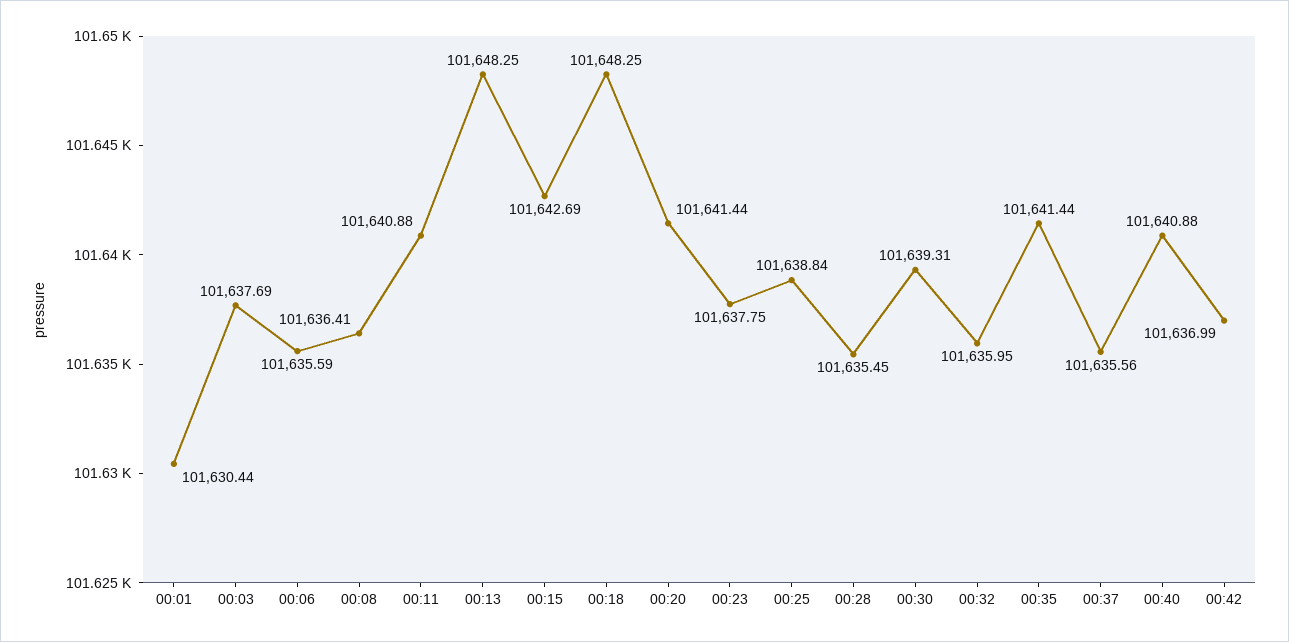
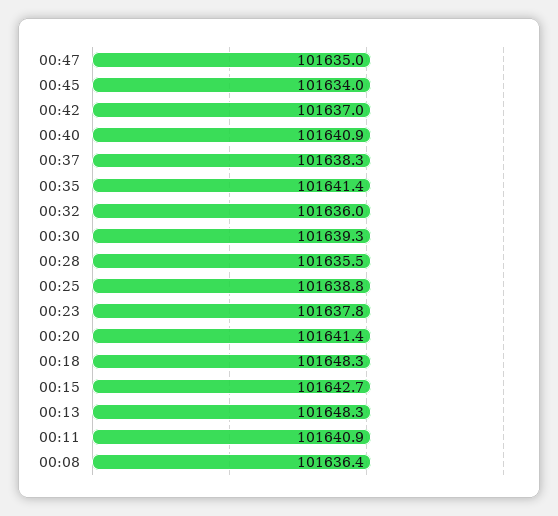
00:01: 101630.44 -> none
00:03: 101637.69 -> none
00:06: 101635.59 -> none
00:37: 101635.56 -> 101638.3
00:47: none -> 101635
00:45: none -> 101634

